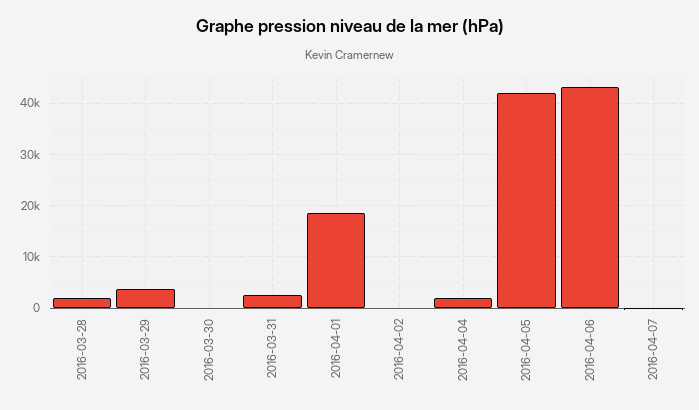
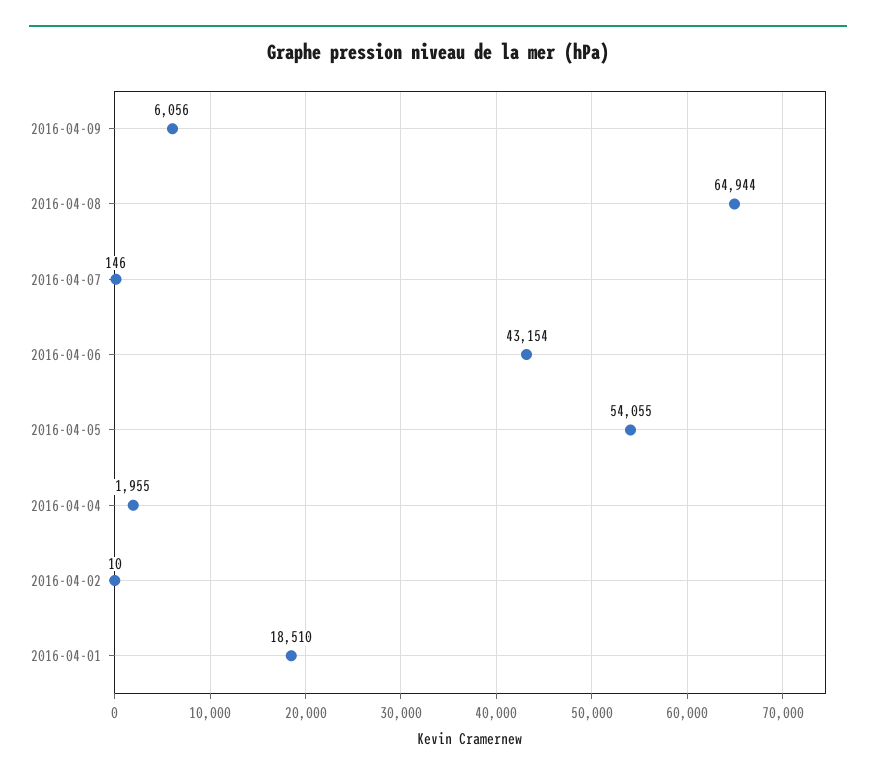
2016-03-28: 2000 -> none
2016-03-29: 4000 -> none
2016-03-30: 0 -> none
2016-03-31: 2000 -> none
2016-04-05: 42000 -> 54055
2016-04-09: none -> 6056
2016-04-08: none -> 64944

